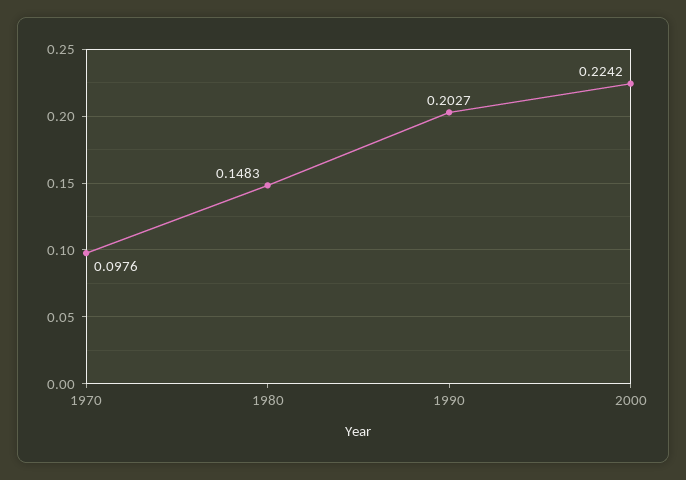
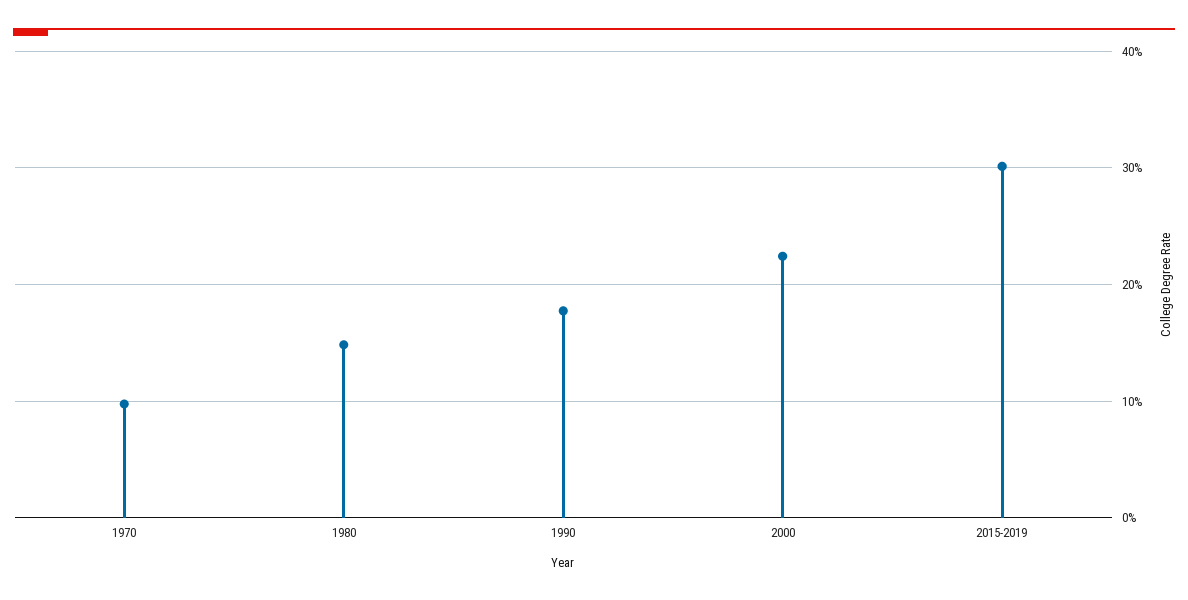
1990: 0.2027 -> 0.18
2015-2019: none -> 0.3

